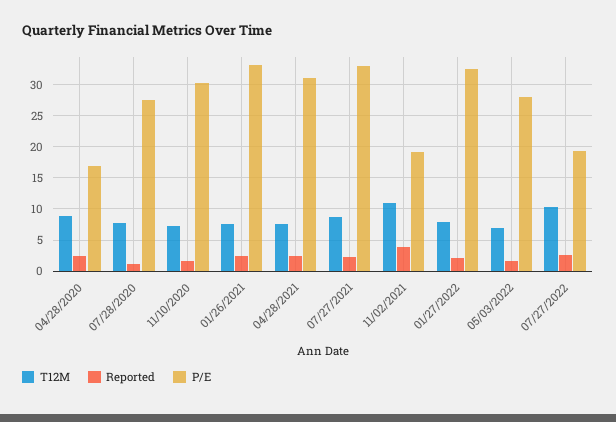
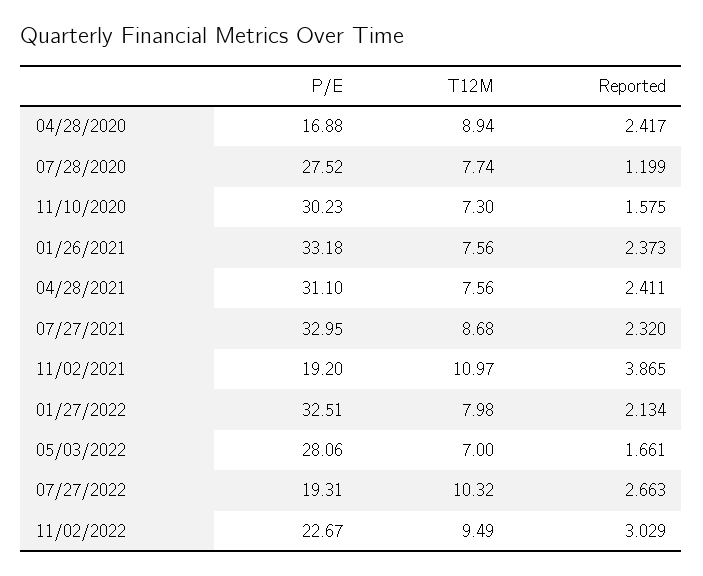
P/E, 11/02/2022: none -> 22.67
T12M, 11/02/2022: none -> 9.49
Reported, 11/02/2022: none -> 3.029

